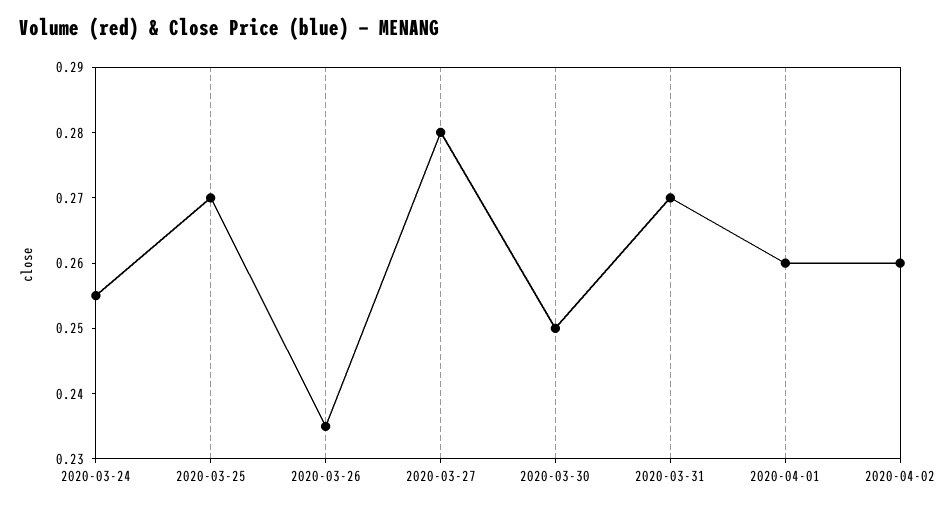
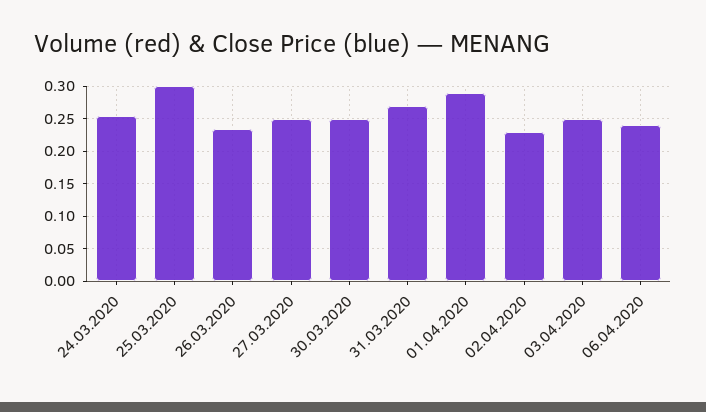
2020-03-25: 0.27 -> 0.3
2020-03-27: 0.28 -> 0.25
2020-04-01: 0.26 -> 0.29
2020-04-02: 0.26 -> 0.23
03.04.2020: none -> 0.25
06.04.2020: none -> 0.24

